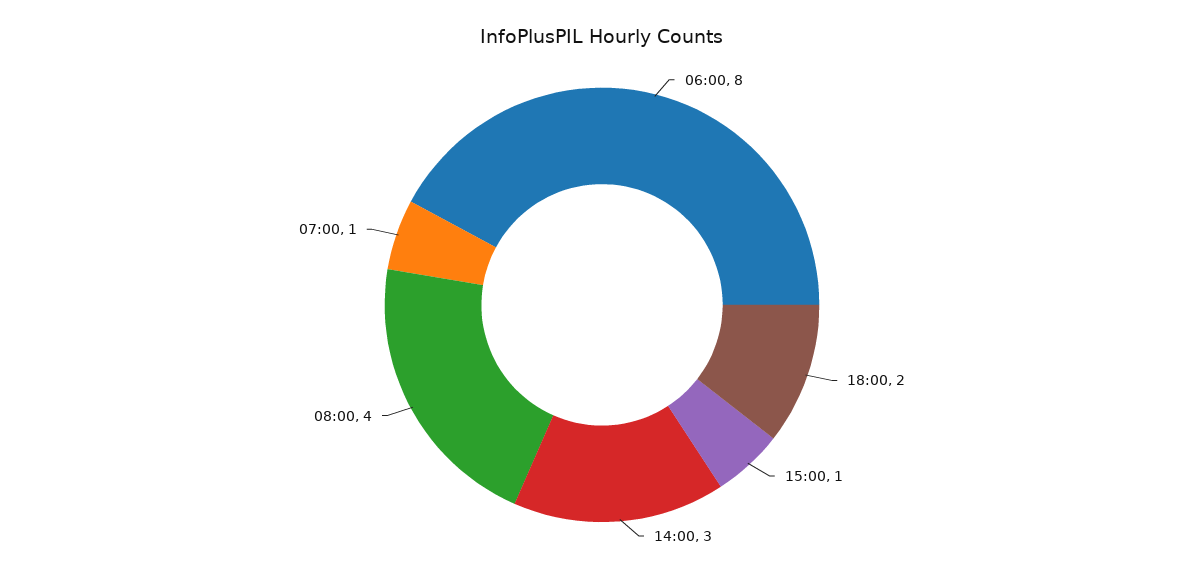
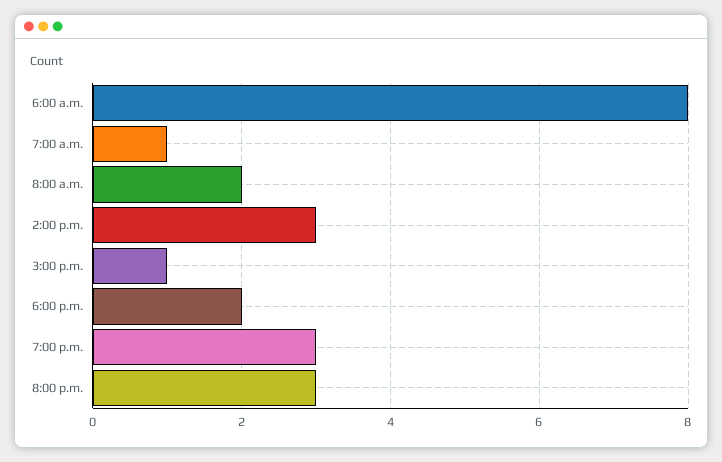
08:00: 4 -> 2
7:00 p.m.: none -> 3
8:00 p.m.: none -> 3

